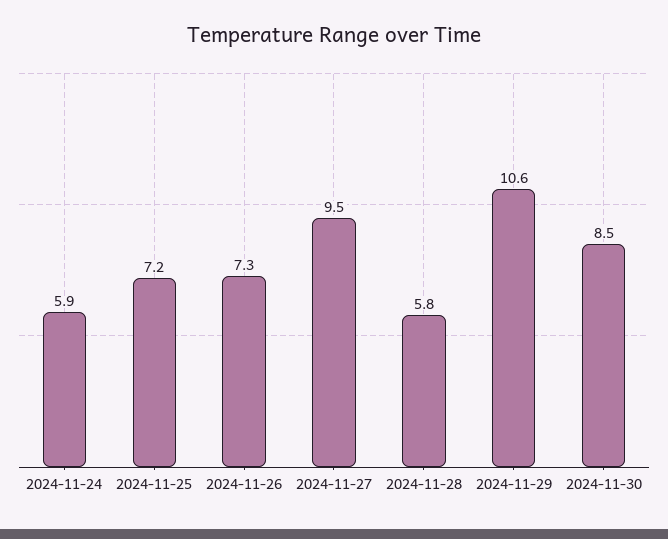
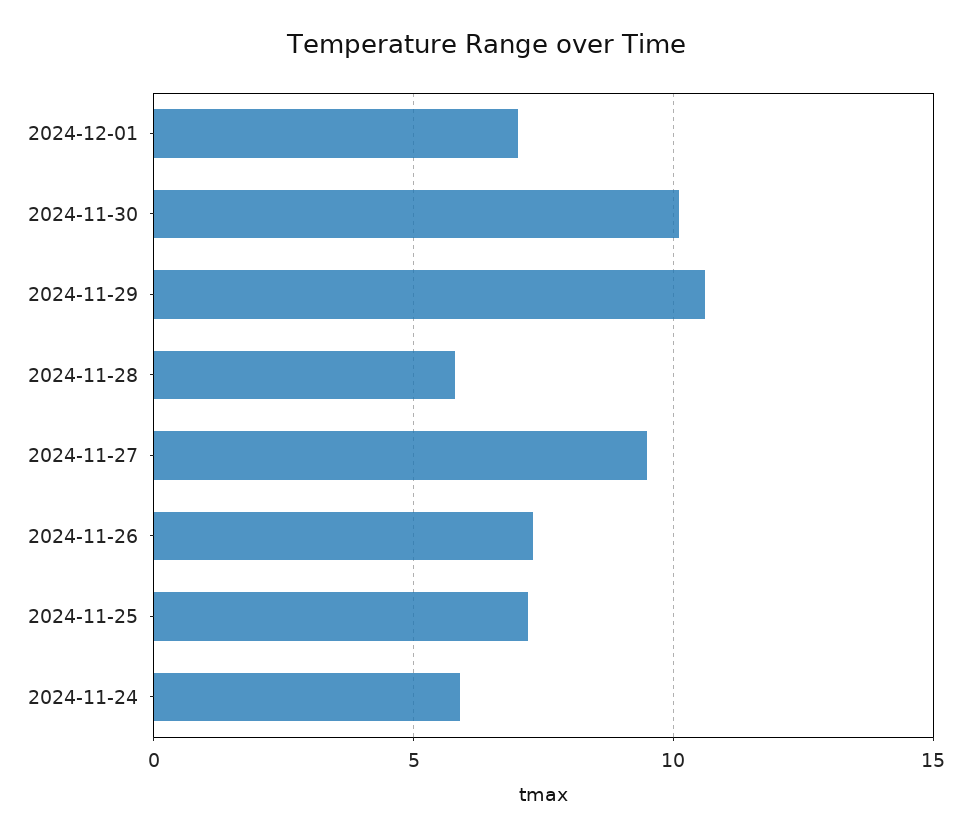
2024-11-30: 8.5 -> 10
2024-12-01: none -> 7

